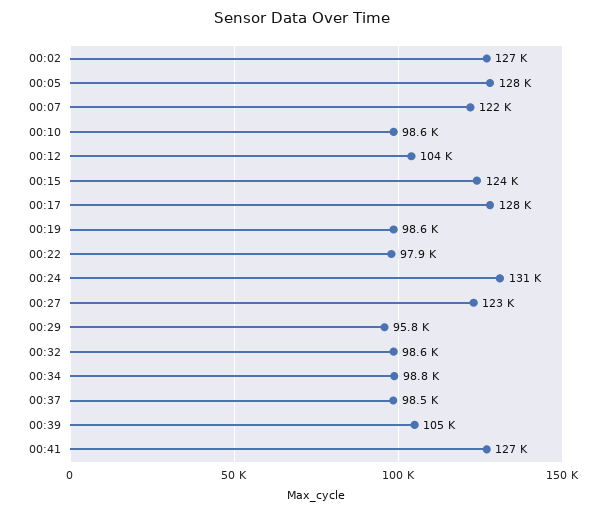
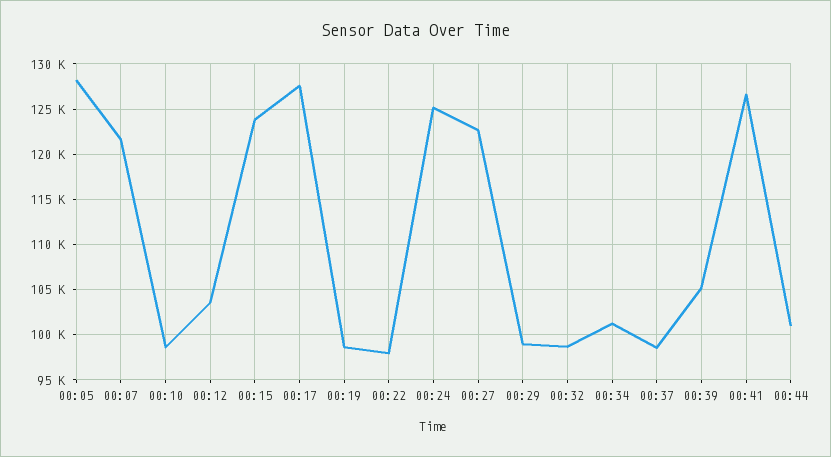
00:02: 127000 -> none
00:24: 131000 -> 125000
00:29: 95800 -> 99000
00:34: 98800 -> 101000
00:44: none -> 101000

